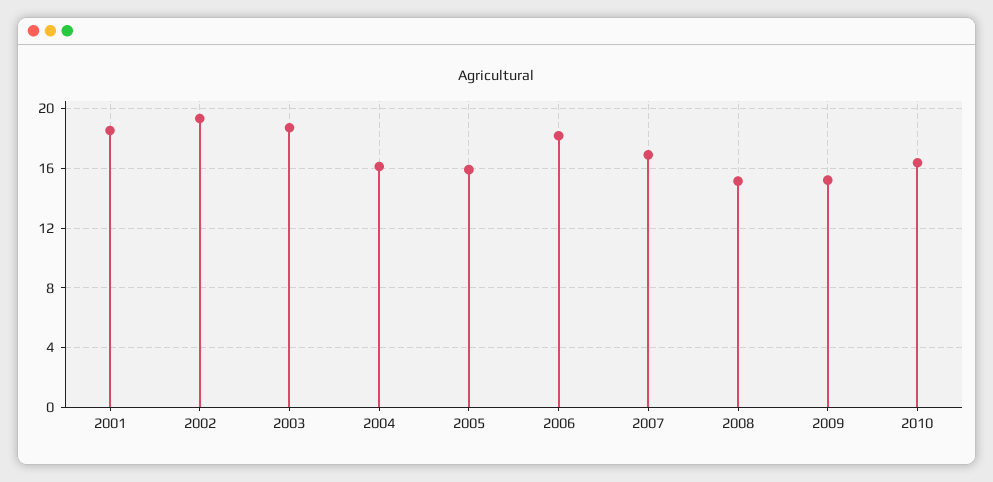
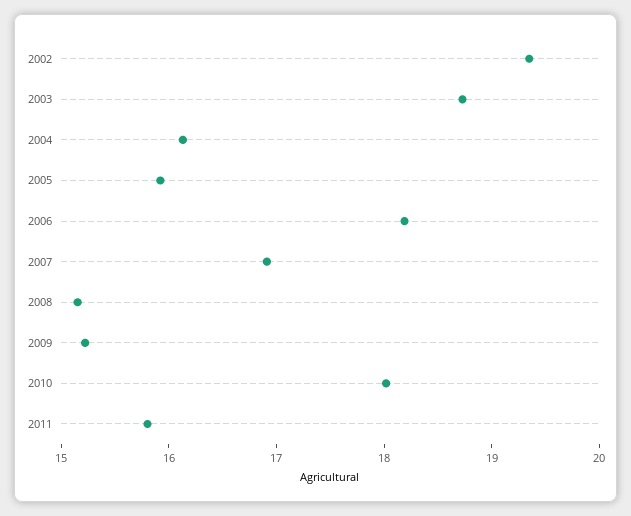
2001: 18.5 -> none
2010: 16.5 -> 18
2011: none -> 15.8

